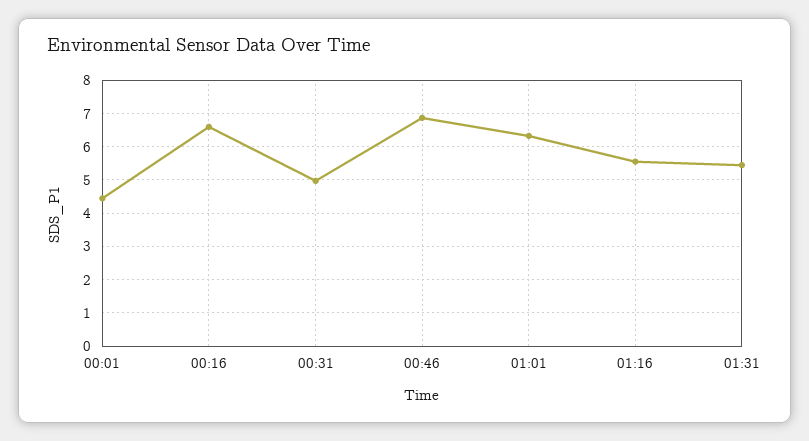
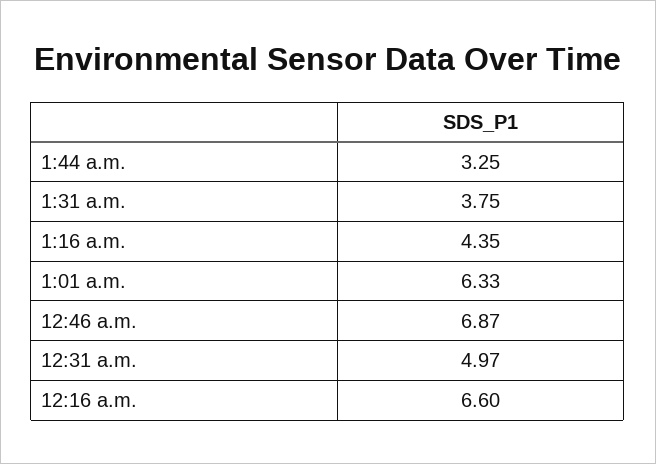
00:01: 4.4 -> none
01:16: 5.6 -> 4.35
01:31: 5.4 -> 3.75
1:44 a.m.: none -> 3.25

